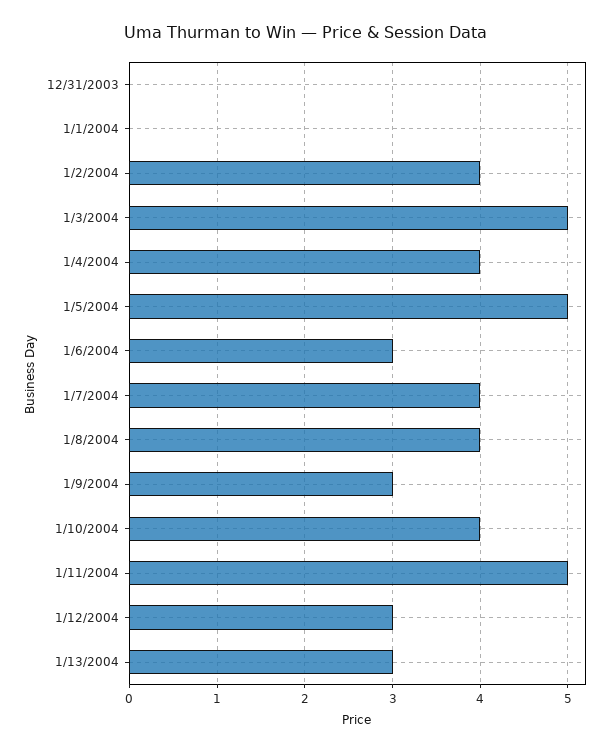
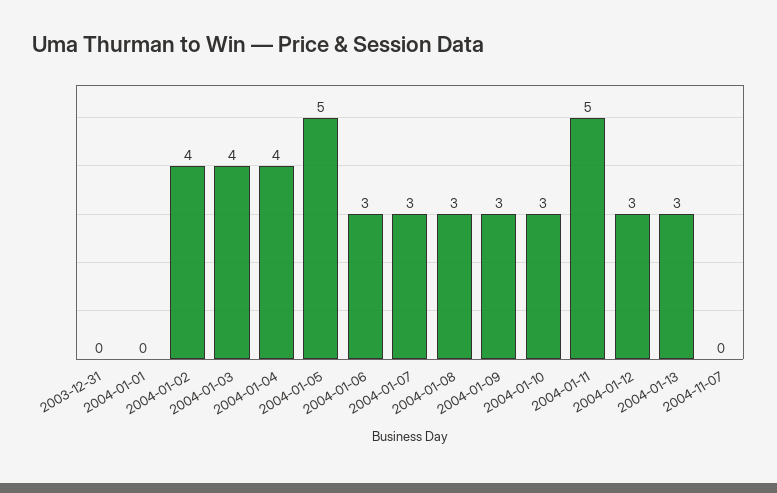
1/3/2004: 5 -> 4
1/7/2004: 4 -> 3
1/8/2004: 4 -> 3
1/10/2004: 4 -> 3
2004-11-07: none -> 0

